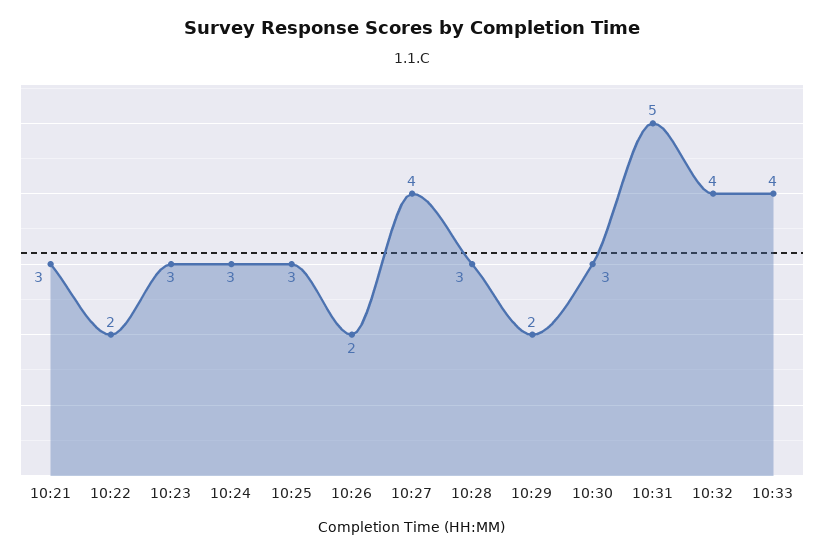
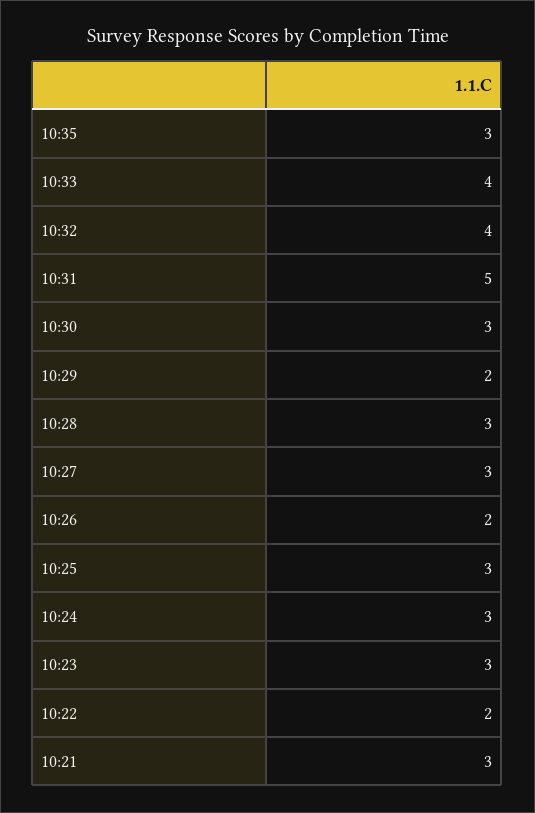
10:27: 4 -> 3
10:35: none -> 3

